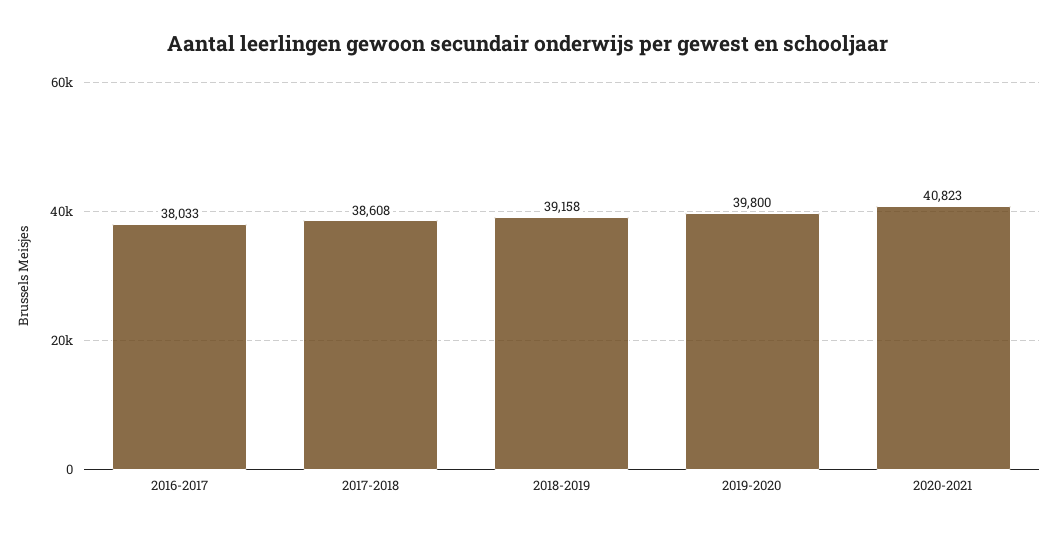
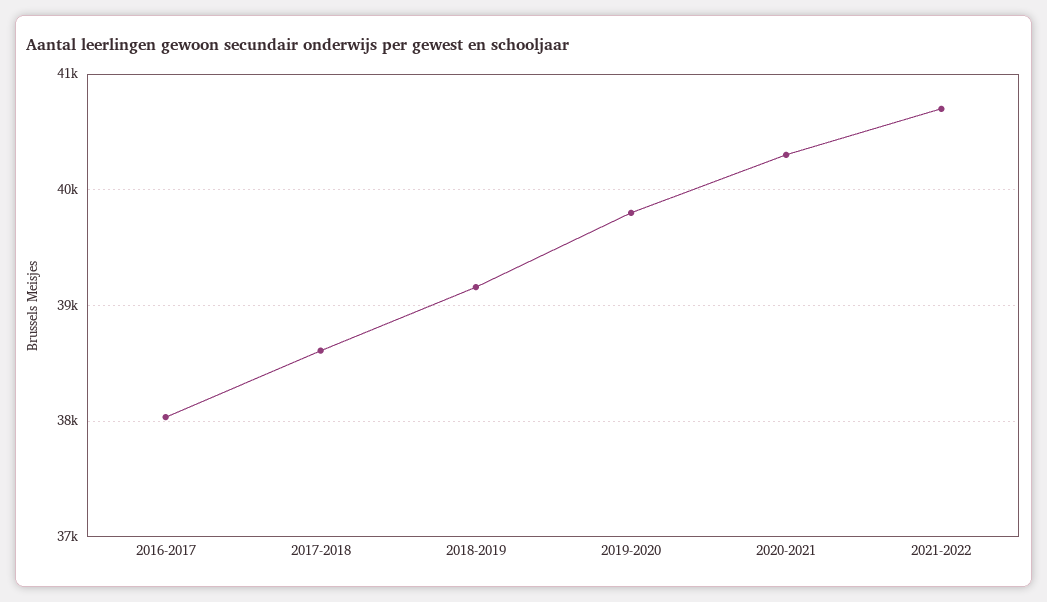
2020-2021: 40823 -> 40300
2021-2022: none -> 40700

